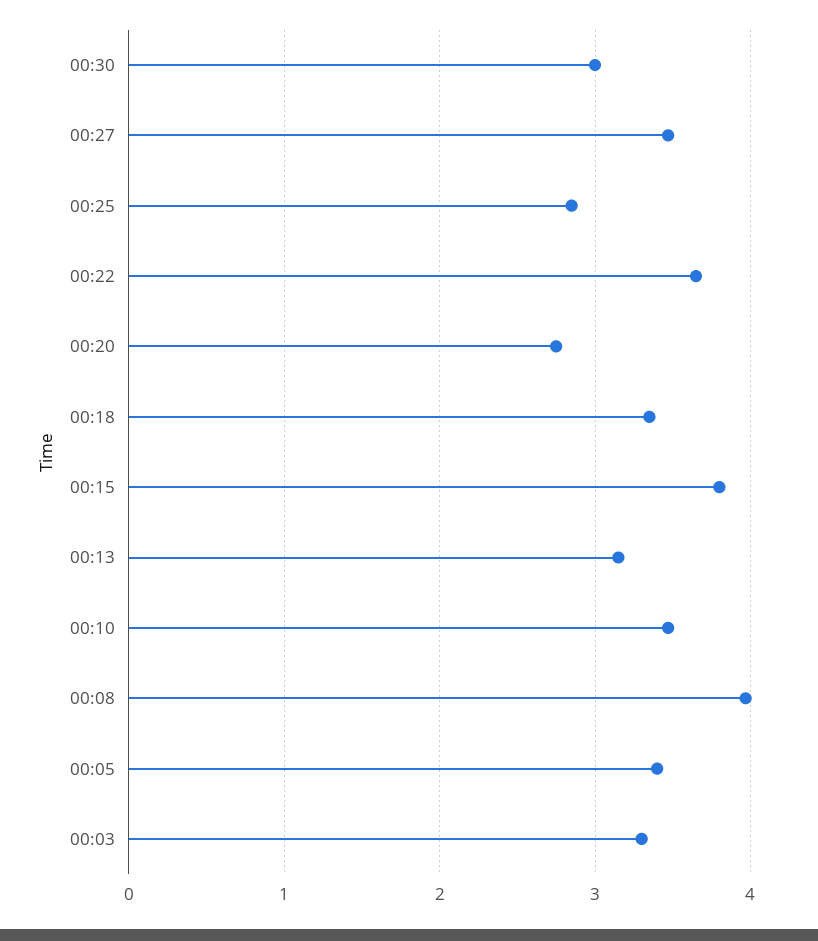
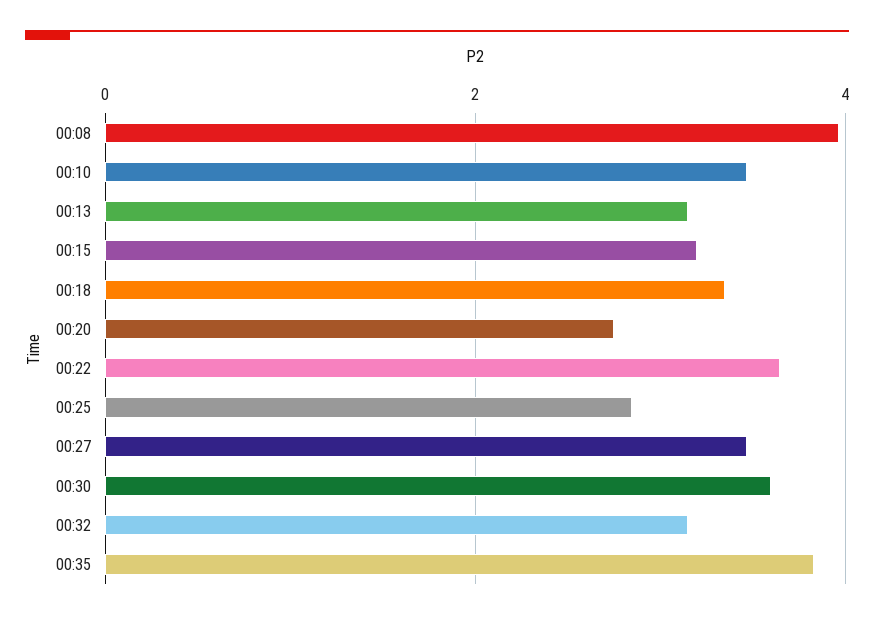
00:30: 3 -> 3.6
00:15: 3.8 -> 3.2
00:05: 3.4 -> none
00:03: 3.3 -> none
00:32: none -> 3.2
00:35: none -> 3.8

